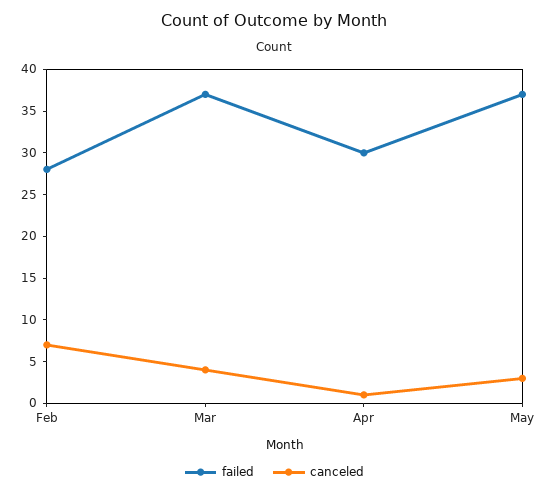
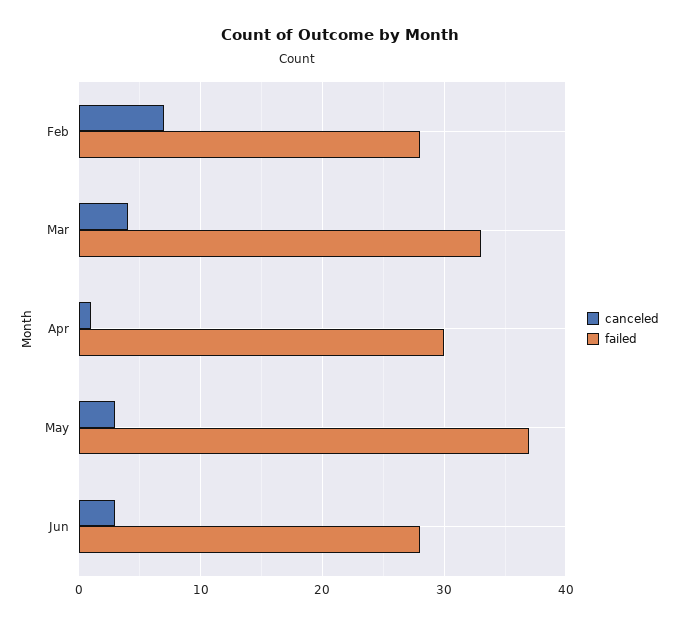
failed, Mar: 37 -> 33
canceled, Jun: none -> 3
failed, Jun: none -> 28

